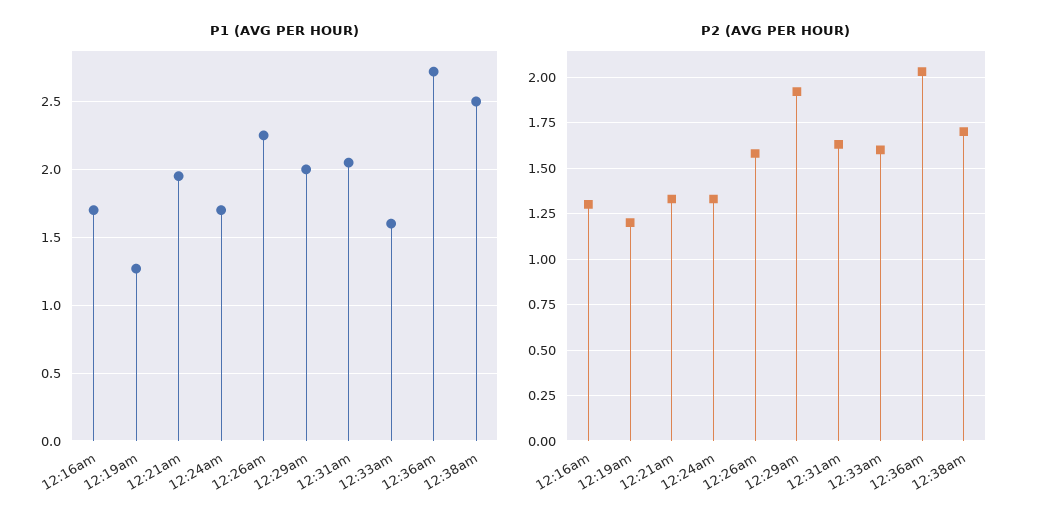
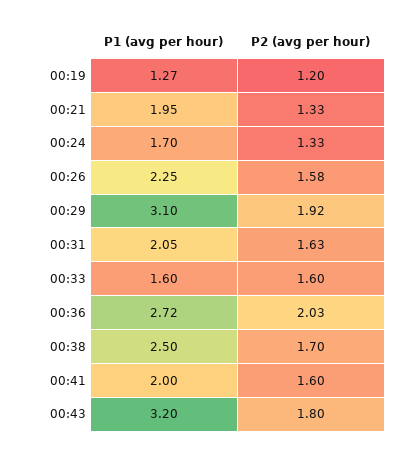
P1 (AVG PER HOUR), 12:16am: 1.7 -> none
P1 (AVG PER HOUR), 12:29am: 2 -> 3.1
P2 (AVG PER HOUR), 12:16am: 1.3 -> none
P1 (AVG PER HOUR), 00:41: none -> 2
P2 (AVG PER HOUR), 00:41: none -> 1.6
P1 (AVG PER HOUR), 00:43: none -> 3.2
P2 (AVG PER HOUR), 00:43: none -> 1.8

